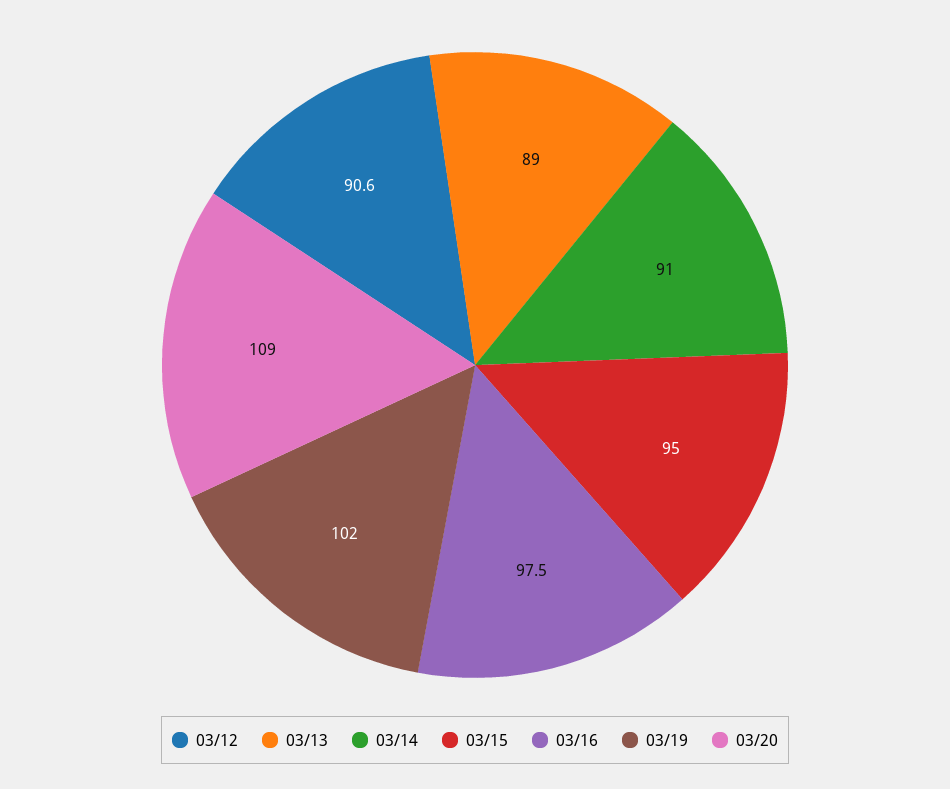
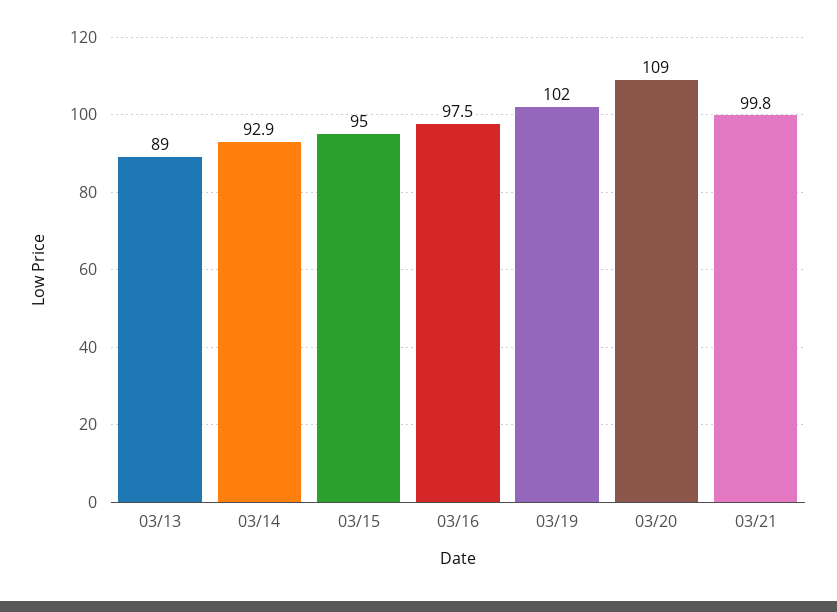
03/12: 90.6 -> none
03/14: 91 -> 92.9
03/21: none -> 99.8

